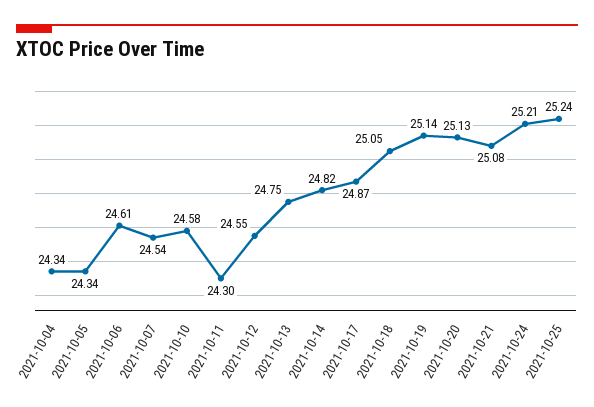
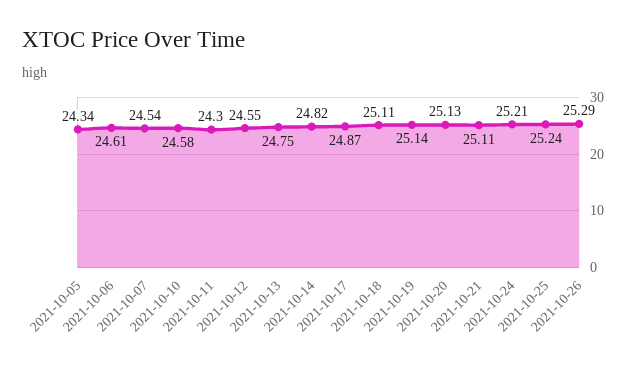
2021-10-04: 24.34 -> none
2021-10-18: 25.05 -> 25.11
2021-10-21: 25.08 -> 25.11
2021-10-26: none -> 25.29

